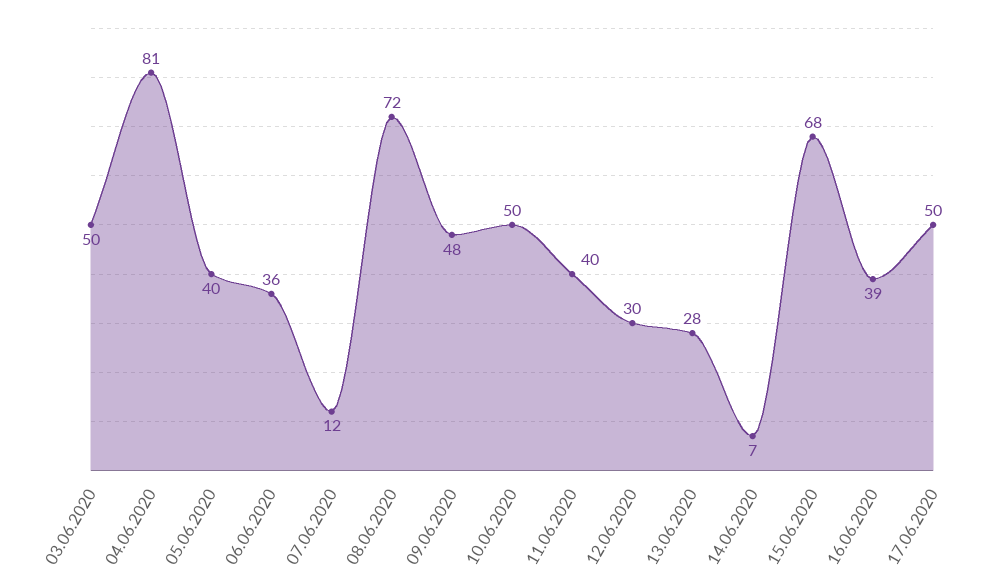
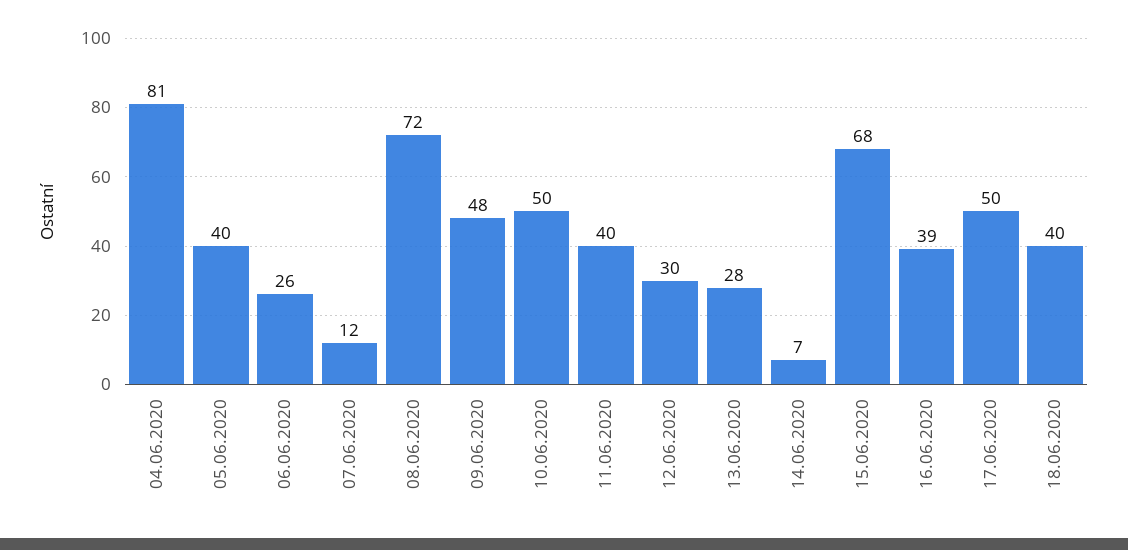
03.06.2020: 50 -> none
06.06.2020: 36 -> 26
18.06.2020: none -> 40

